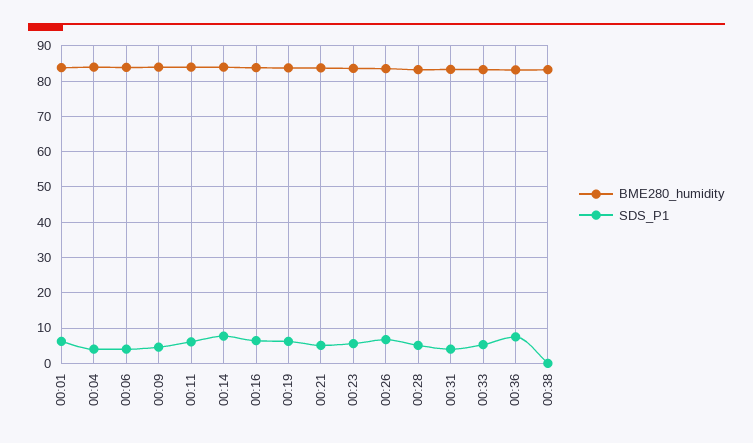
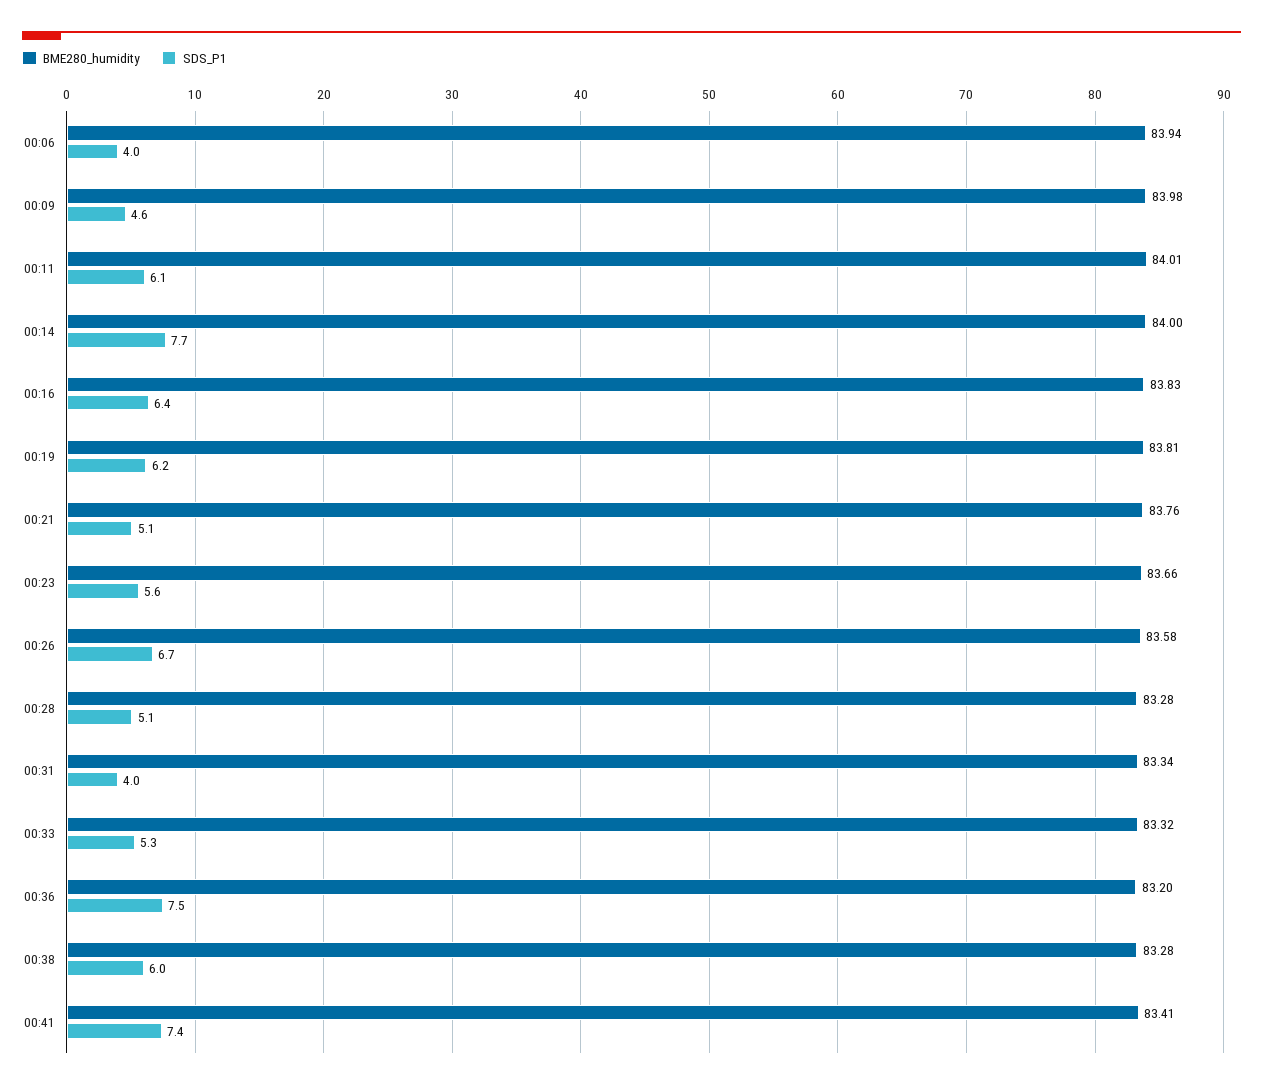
BME280_humidity, 00:01: 84 -> none
SDS_P1, 00:01: 6 -> none
BME280_humidity, 00:04: 84 -> none
SDS_P1, 00:04: 4 -> none
SDS_P1, 00:38: 0 -> 6
BME280_humidity, 00:41: none -> 83.41
SDS_P1, 00:41: none -> 7.4

